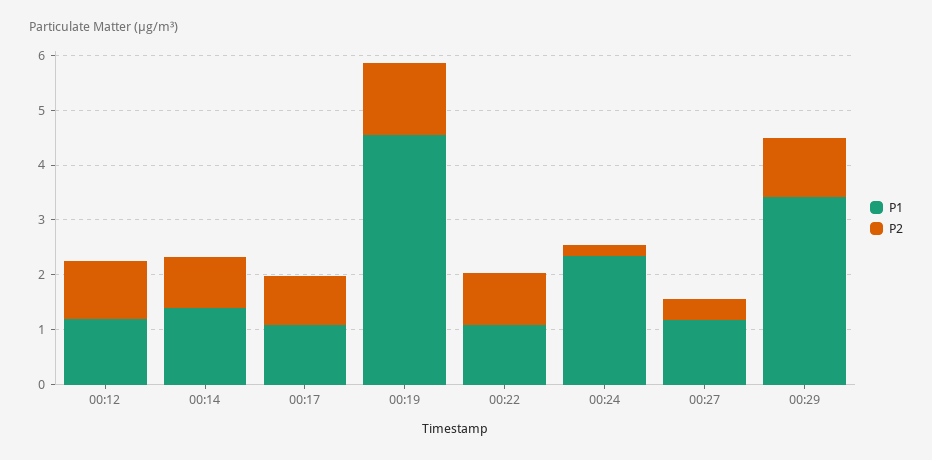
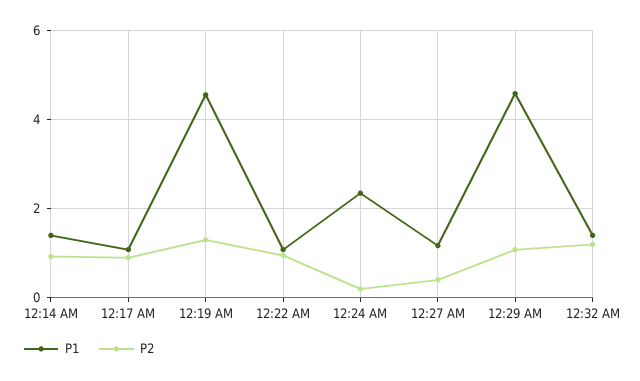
P1, 00:12: 1.2 -> none
P2, 00:12: 1 -> none
P1, 00:29: 3.4 -> 4.6
P1, 12:32 AM: none -> 1.4
P2, 12:32 AM: none -> 1.2

